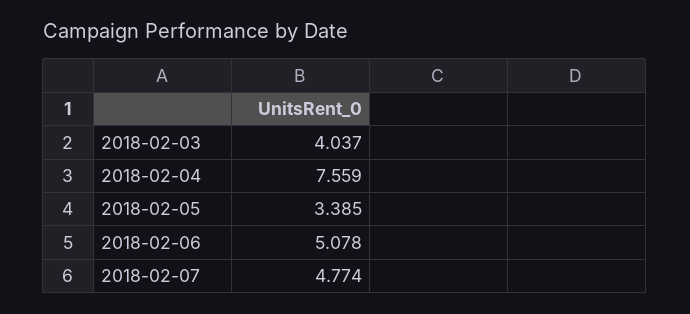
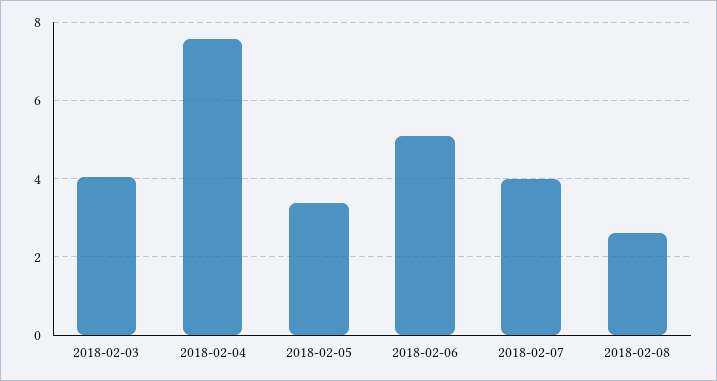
2018-02-07: 4.774 -> 4
2018-02-08: none -> 2.6

